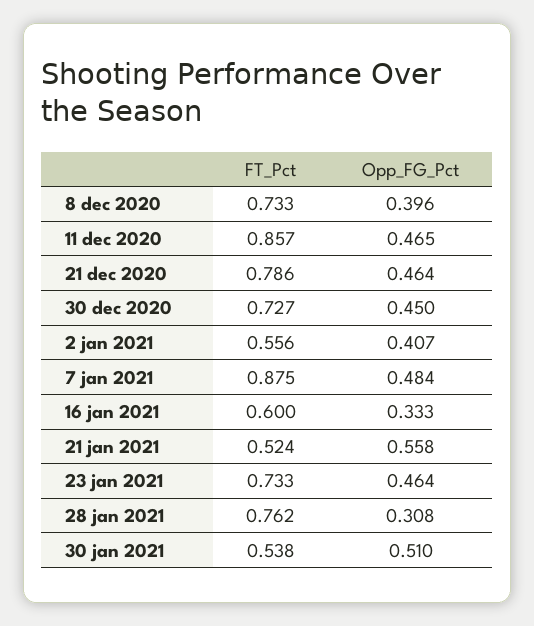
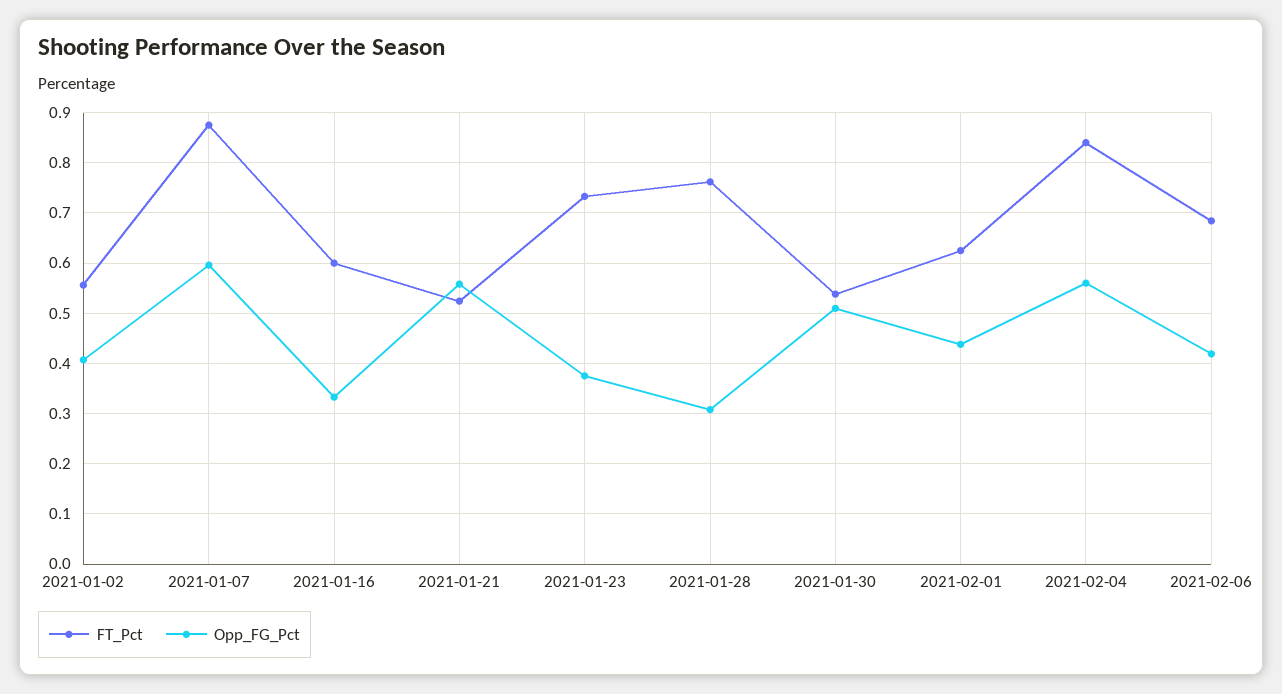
FT_Pct, 8 dec 2020: 0.733 -> none
Opp_FG_Pct, 8 dec 2020: 0.396 -> none
FT_Pct, 11 dec 2020: 0.857 -> none
Opp_FG_Pct, 11 dec 2020: 0.465 -> none
FT_Pct, 21 dec 2020: 0.786 -> none
Opp_FG_Pct, 21 dec 2020: 0.464 -> none
FT_Pct, 30 dec 2020: 0.727 -> none
Opp_FG_Pct, 30 dec 2020: 0.45 -> none
Opp_FG_Pct, 7 jan 2021: 0.484 -> 0.6
Opp_FG_Pct, 23 jan 2021: 0.464 -> 0.38
FT_Pct, 2021-02-01: none -> 0.62
Opp_FG_Pct, 2021-02-01: none -> 0.44
FT_Pct, 2021-02-04: none -> 0.84
Opp_FG_Pct, 2021-02-04: none -> 0.56
FT_Pct, 2021-02-06: none -> 0.68
Opp_FG_Pct, 2021-02-06: none -> 0.42

